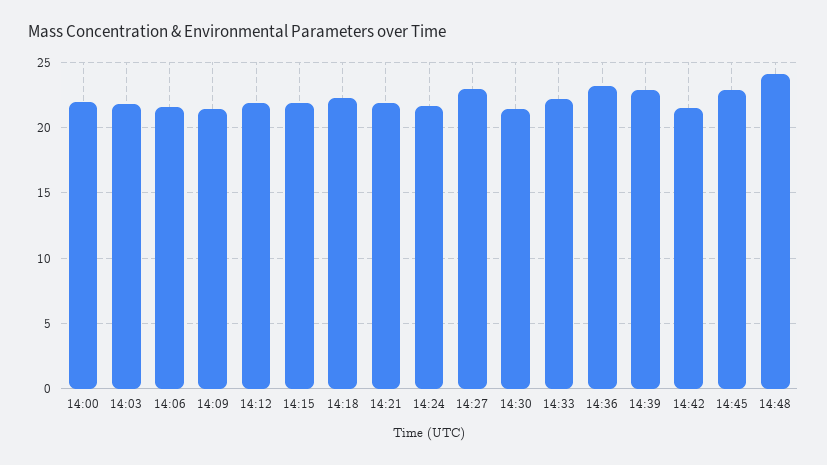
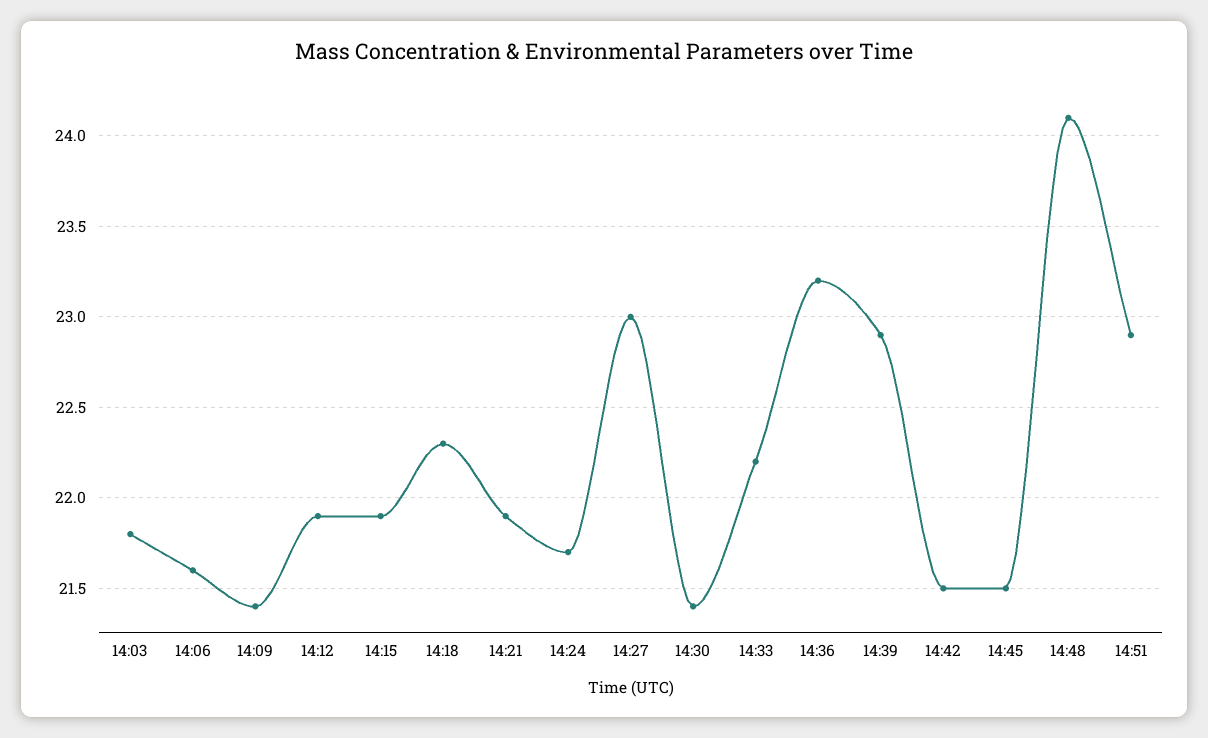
14:00: 22 -> none
14:45: 23 -> 21.5
14:51: none -> 22.9

